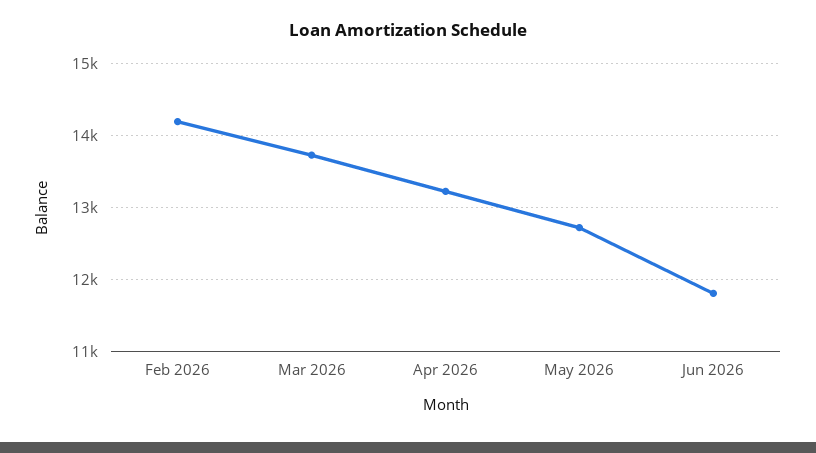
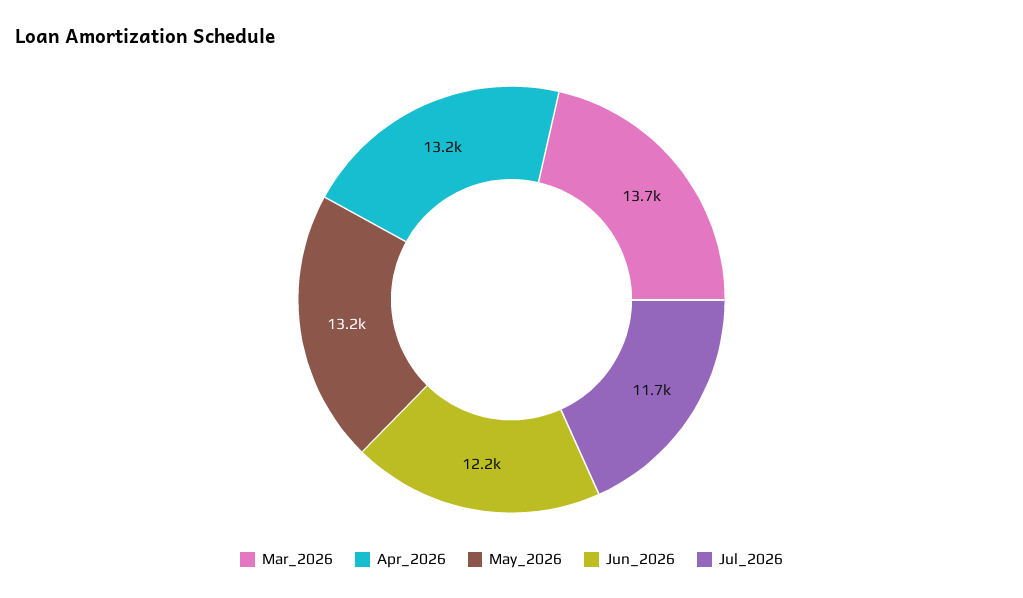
Feb 2026: 14200 -> none
May 2026: 12700 -> 13200
Jun 2026: 11800 -> 12200
Jul_2026: none -> 11700

